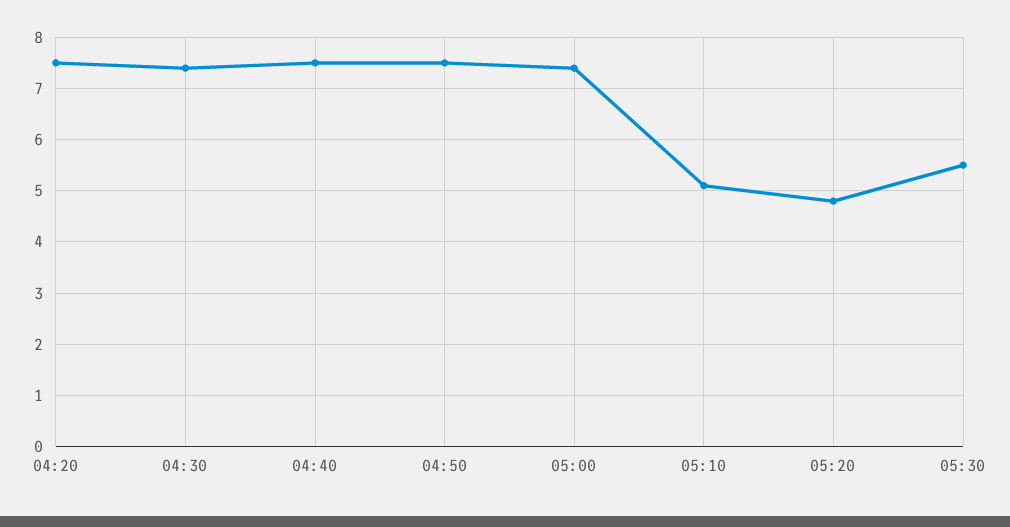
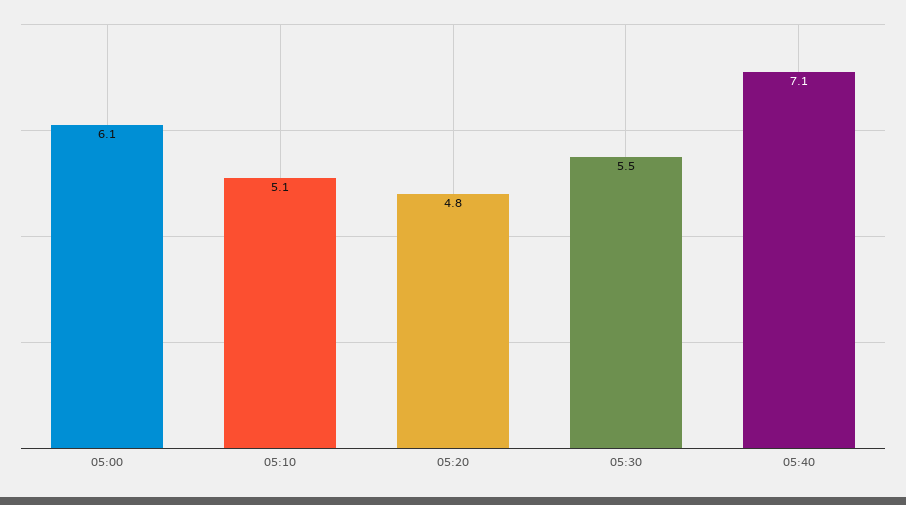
04:20: 7.5 -> none
04:30: 7.5 -> none
04:40: 7.5 -> none
04:50: 7.5 -> none
05:00: 7.5 -> 6.1
05:40: none -> 7.1

